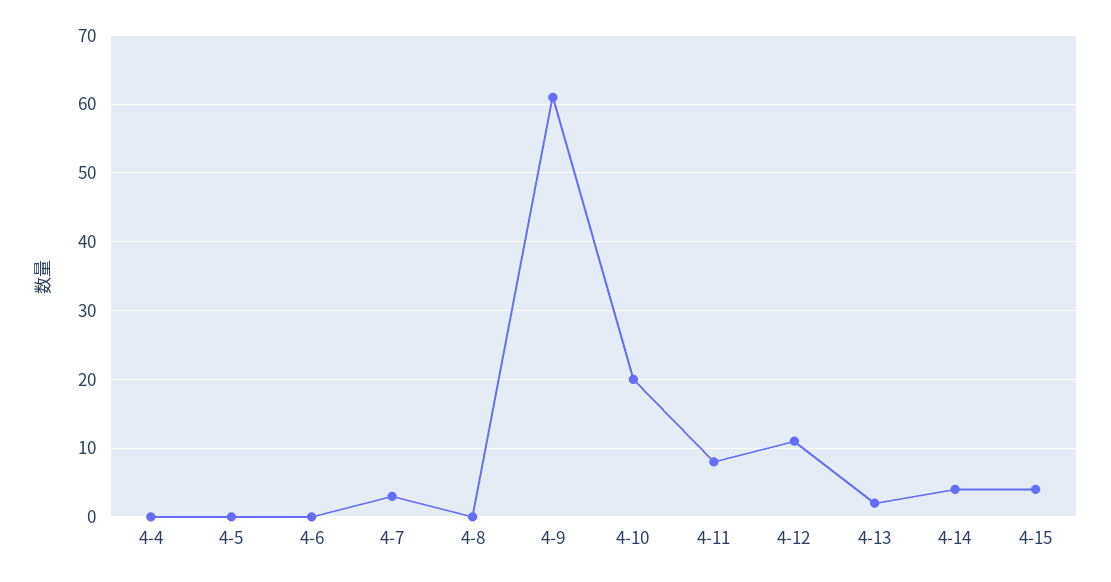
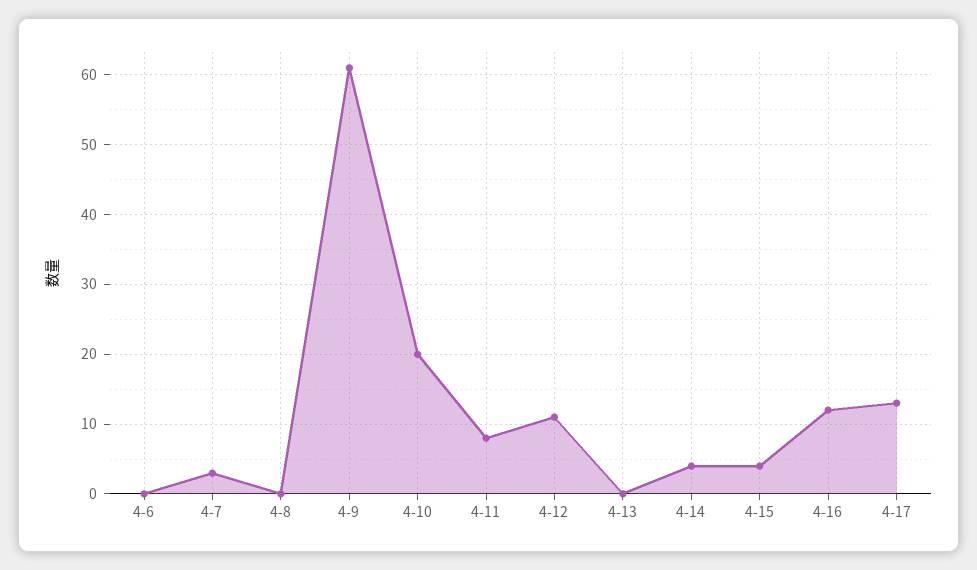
4-4: 0 -> none
4-5: 0 -> none
4-13: 2 -> 0
4-16: none -> 12
4-17: none -> 13

